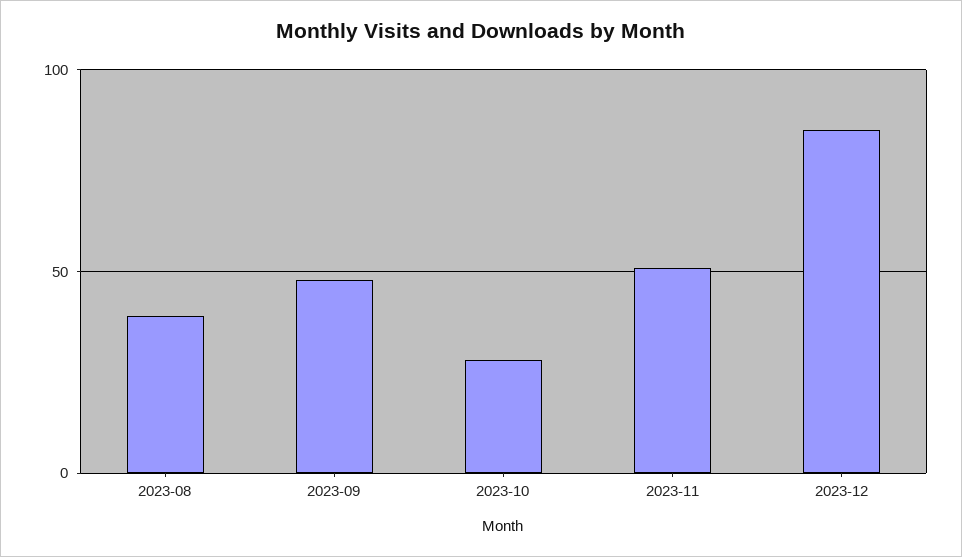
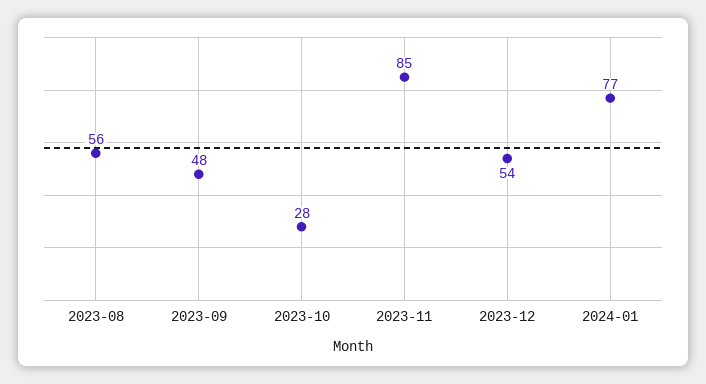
2023-08: 40 -> 56
2023-11: 50 -> 85
2023-12: 85 -> 54
2024-01: none -> 77

